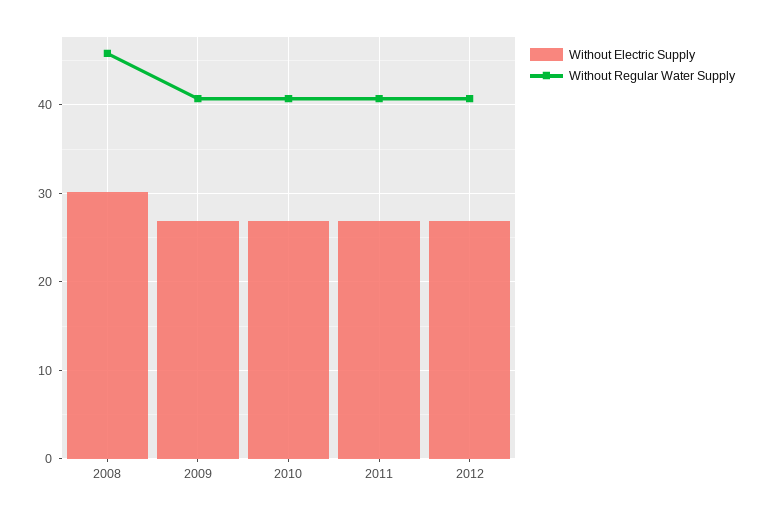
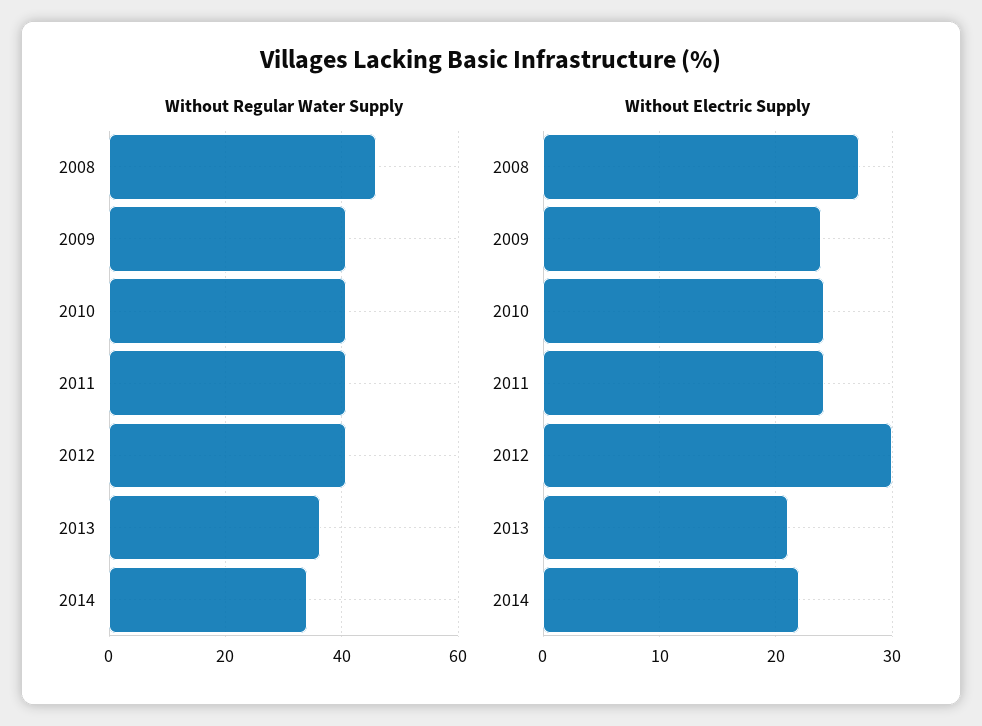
Without Electric Supply, 2008: 30 -> 27
Without Electric Supply, 2009: 27 -> 24
Without Electric Supply, 2010: 27 -> 24
Without Electric Supply, 2011: 27 -> 24
Without Electric Supply, 2012: 27 -> 30
Without Regular Water Supply, 2013: none -> 36
Without Regular Water Supply, 2014: none -> 34
Without Electric Supply, 2013: none -> 21
Without Electric Supply, 2014: none -> 22

